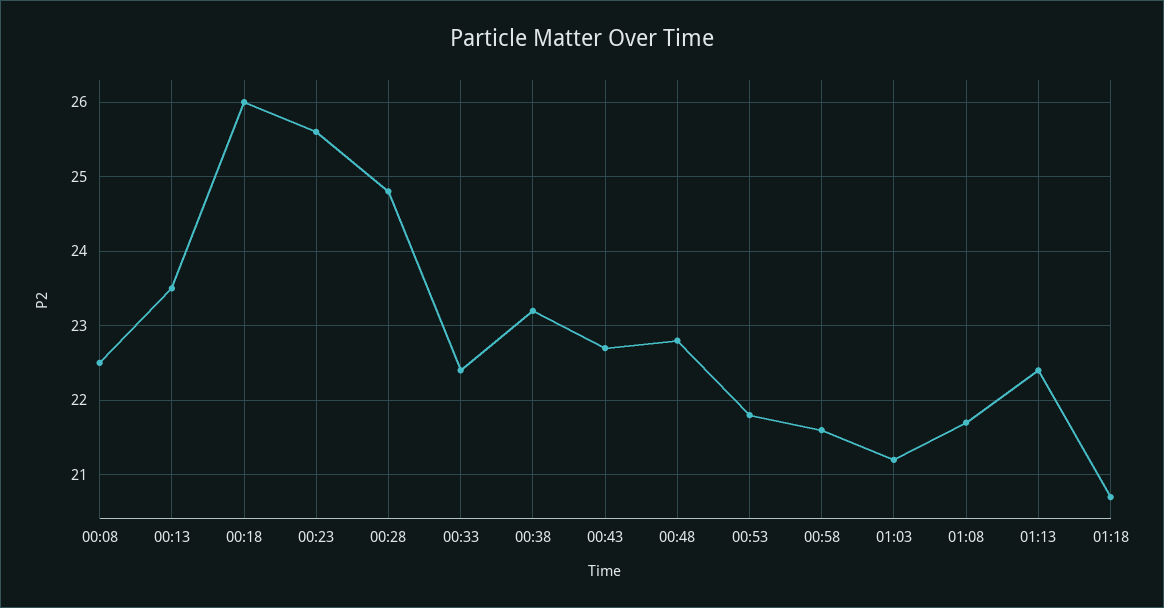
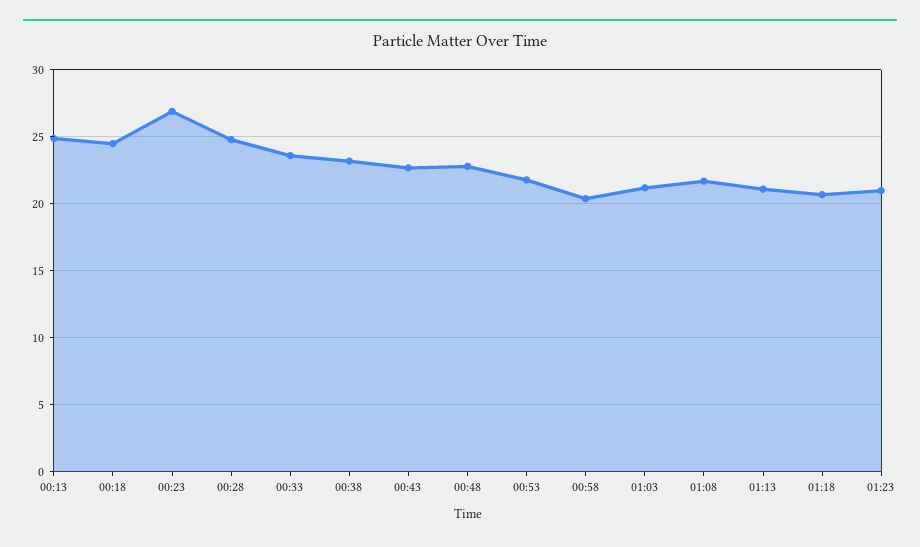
00:08: 22.5 -> none
00:13: 23.5 -> 25
00:18: 26 -> 24.5
00:23: 25.6 -> 27
00:33: 22.4 -> 23.5
00:58: 21.6 -> 20.5
01:13: 22.4 -> 21
01:23: none -> 21

